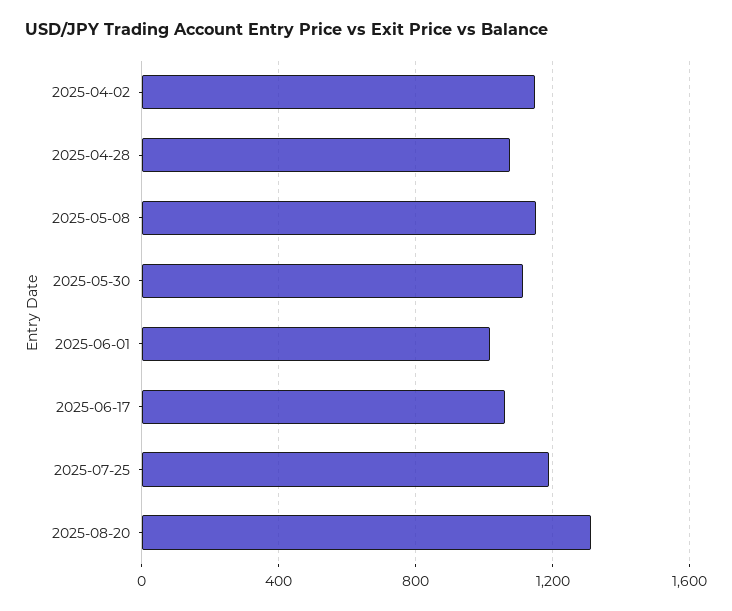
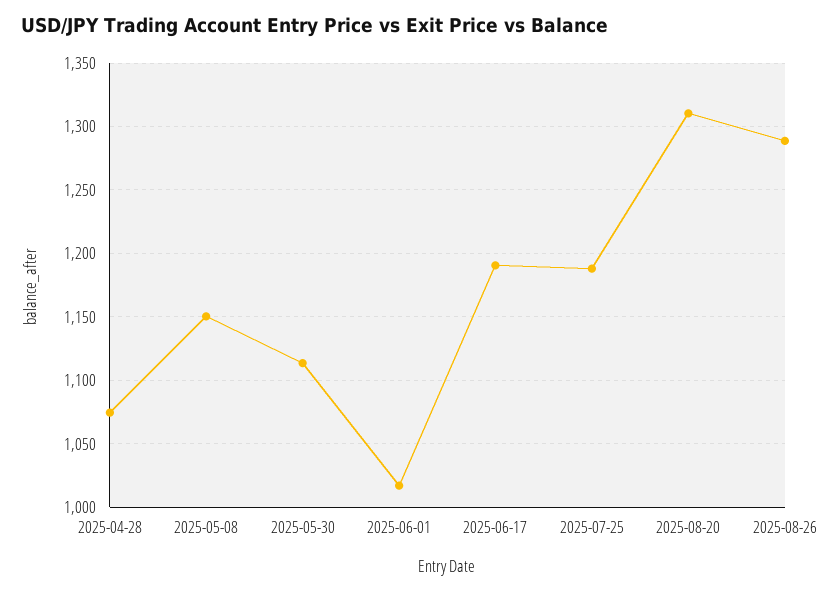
2025-04-02: 1150 -> none
2025-06-17: 1050 -> 1190
2025-08-26: none -> 1290

